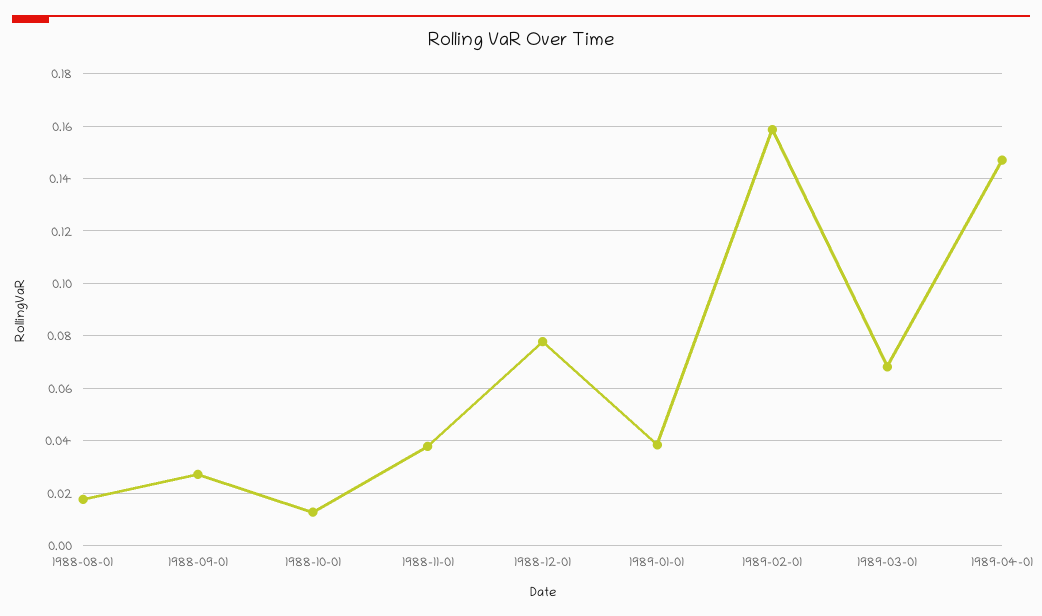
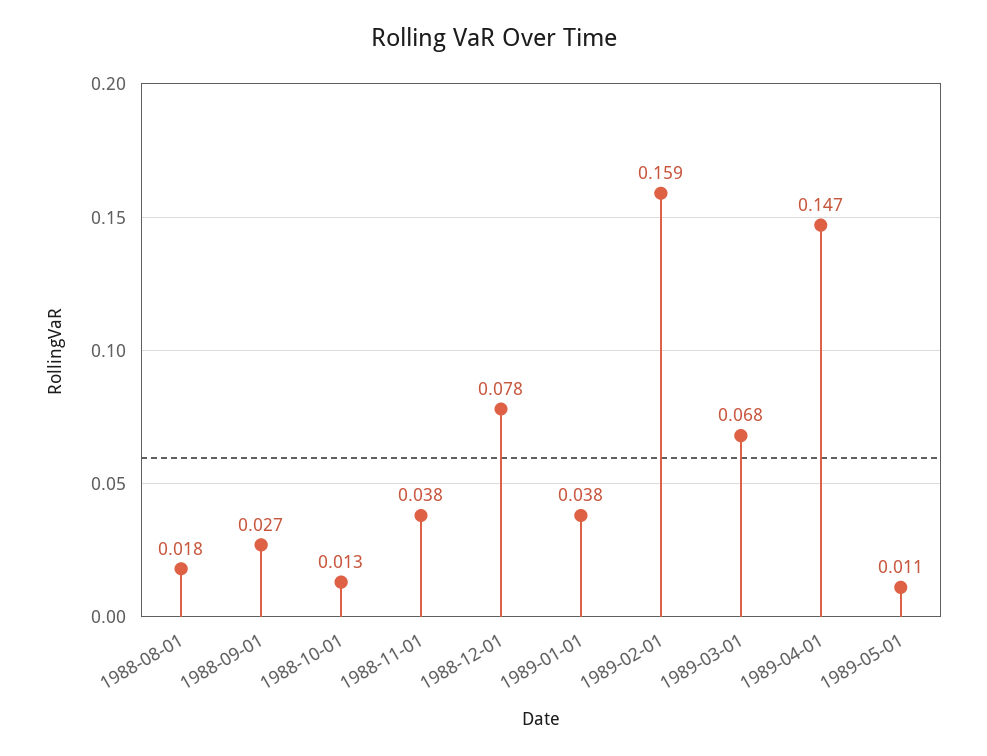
1989-05-01: none -> 0.011

